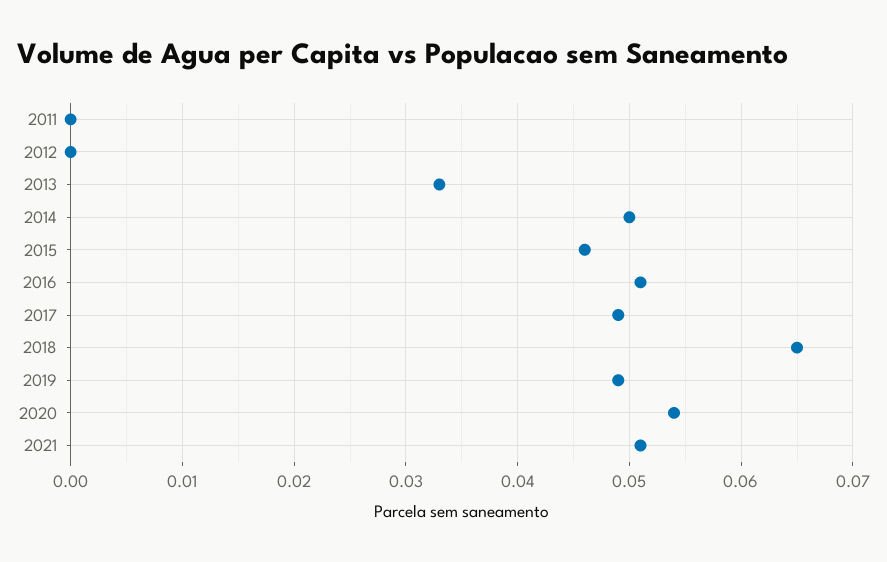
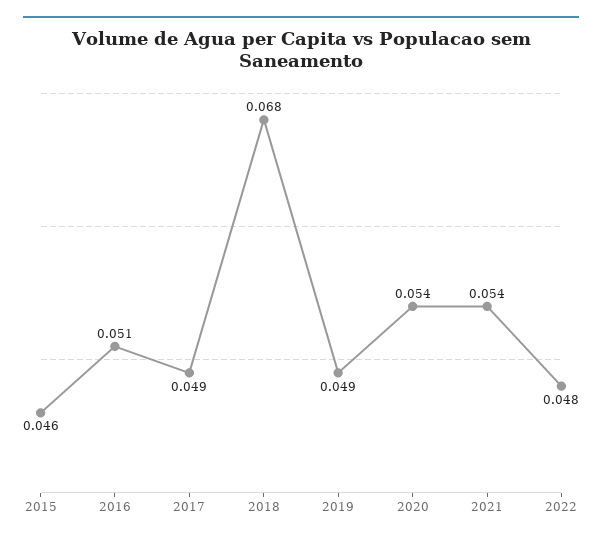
2011: 0 -> none
2012: 0 -> none
2013: 0.033 -> none
2014: 0.05 -> none
2018: 0.065 -> 0.068
2021: 0.051 -> 0.054
2022: none -> 0.048

